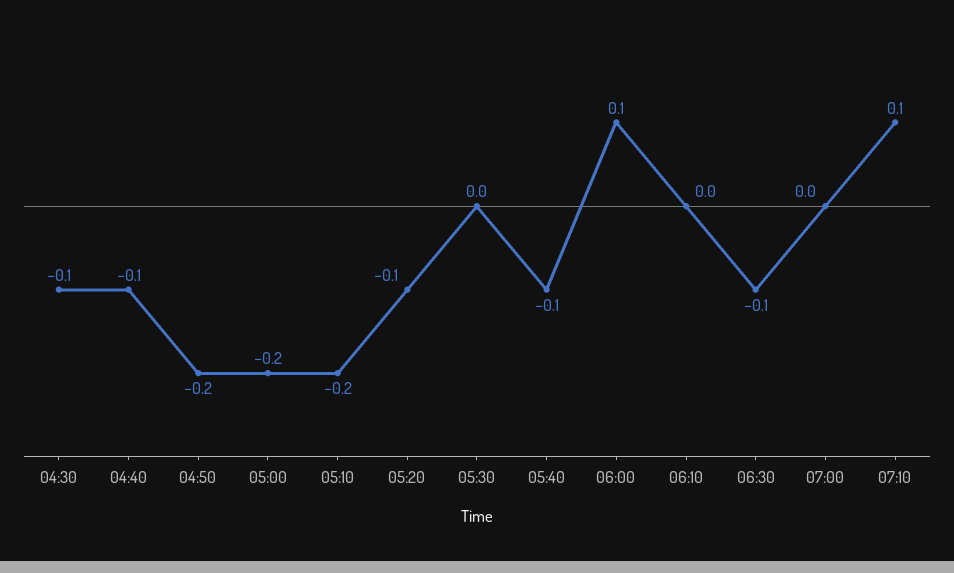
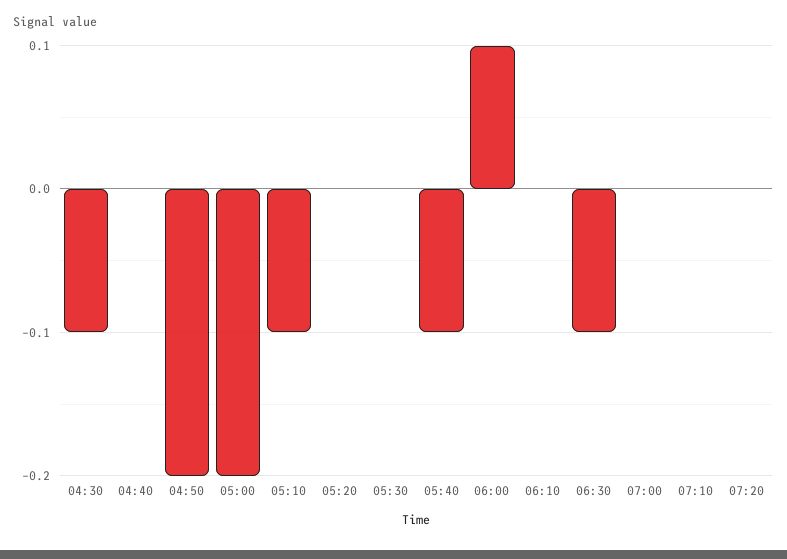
04:40: -0.1 -> 0
05:10: -0.2 -> -0.1
05:20: -0.1 -> 0
07:10: 0.1 -> 0
07:20: none -> 0

